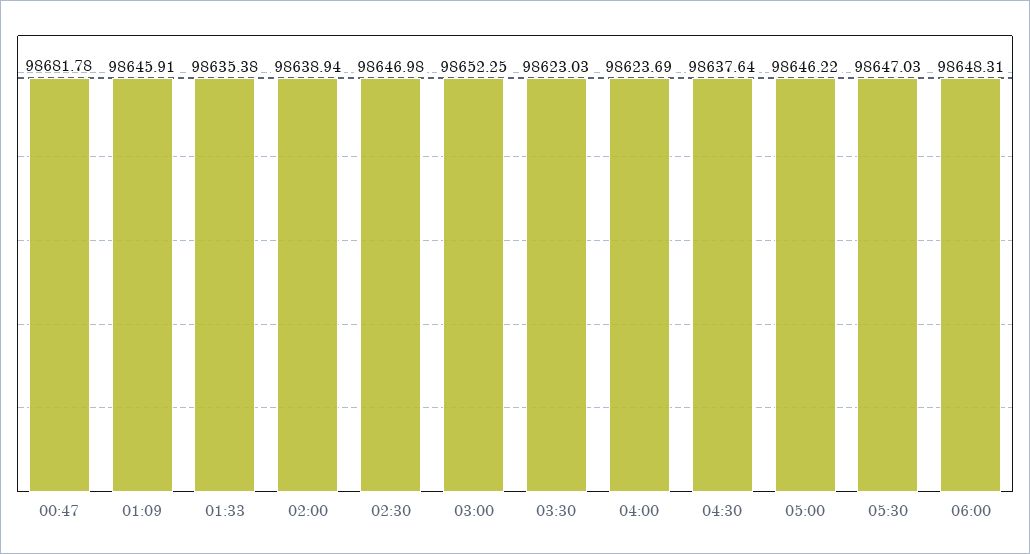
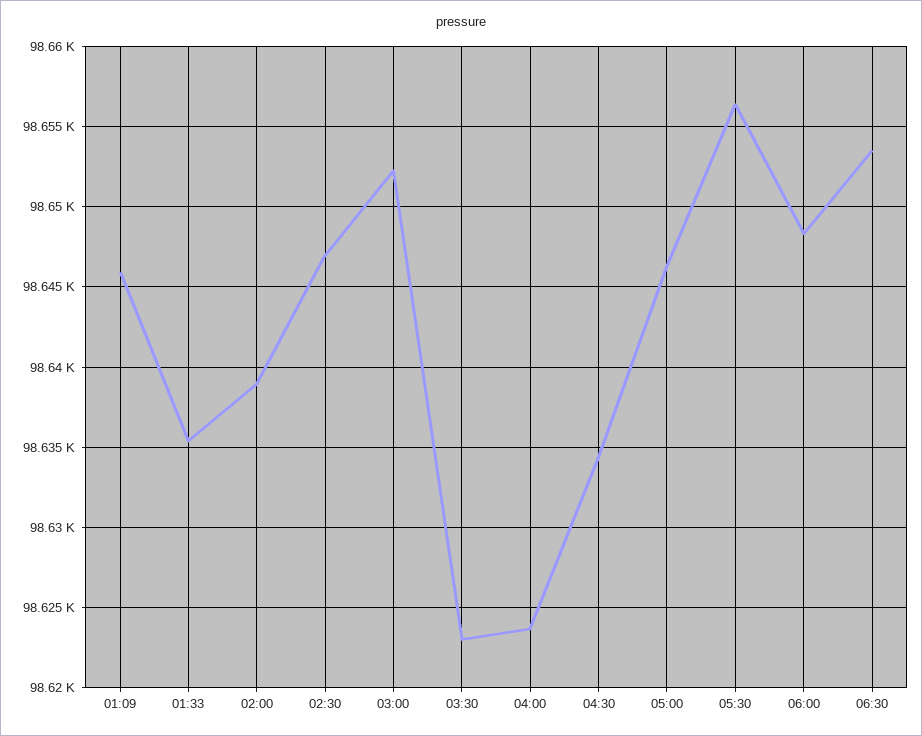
00:47: 98681.78 -> none
04:30: 98637.64 -> 98634.5
05:30: 98647.03 -> 98656.5
06:30: none -> 98653.5

